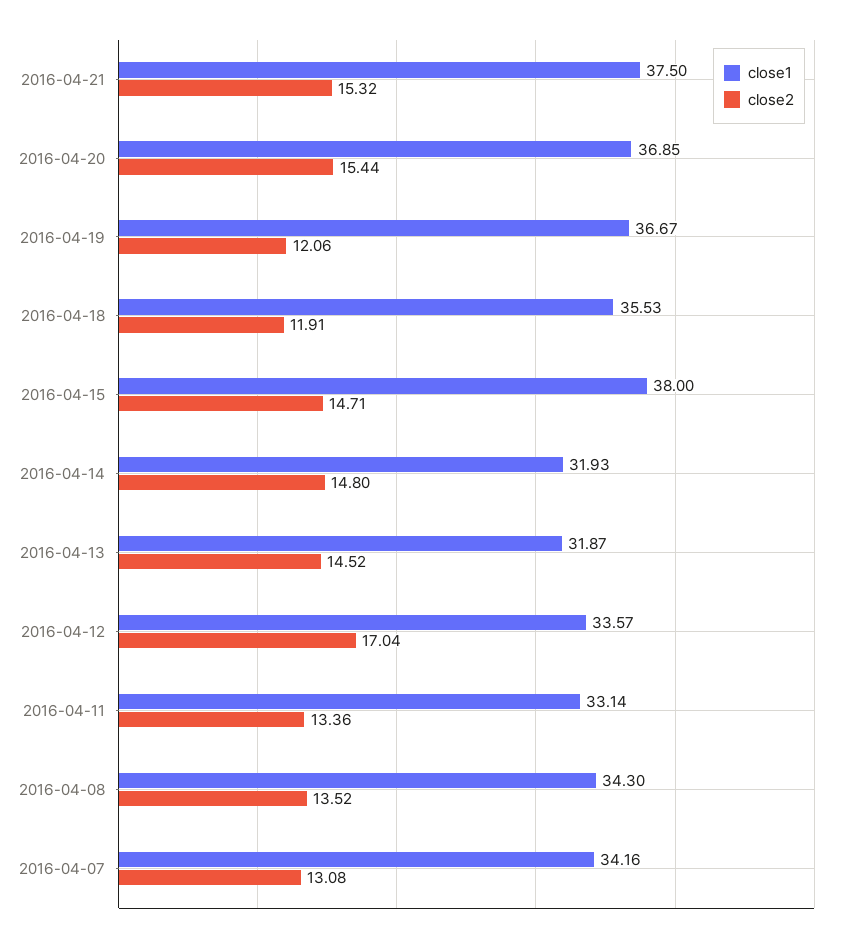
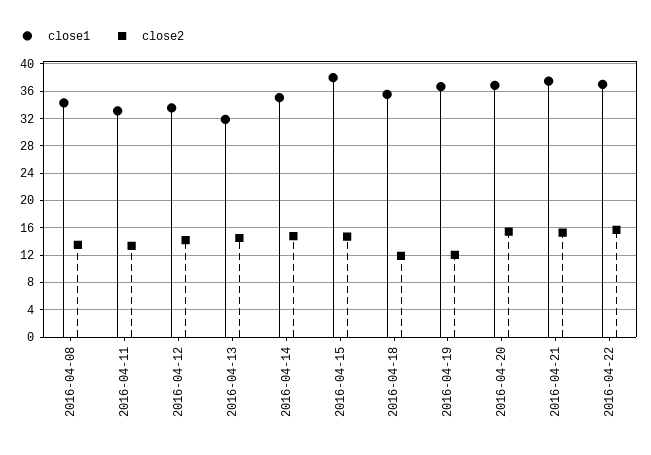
close1, 2016-04-14: 31.93 -> 35
close2, 2016-04-12: 17.04 -> 14
close1, 2016-04-07: 34.16 -> none
close2, 2016-04-07: 13.08 -> none
close1, 2016-04-22: none -> 37
close2, 2016-04-22: none -> 16

